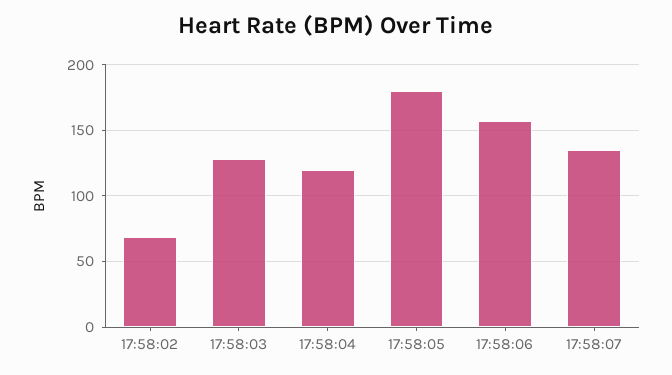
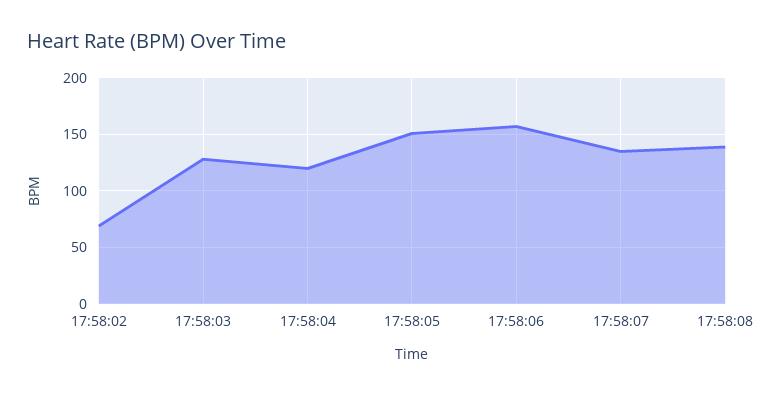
17:58:05: 180 -> 150
17:58:08: none -> 140

